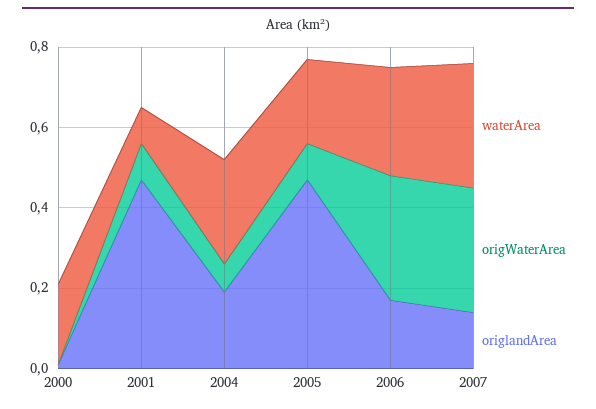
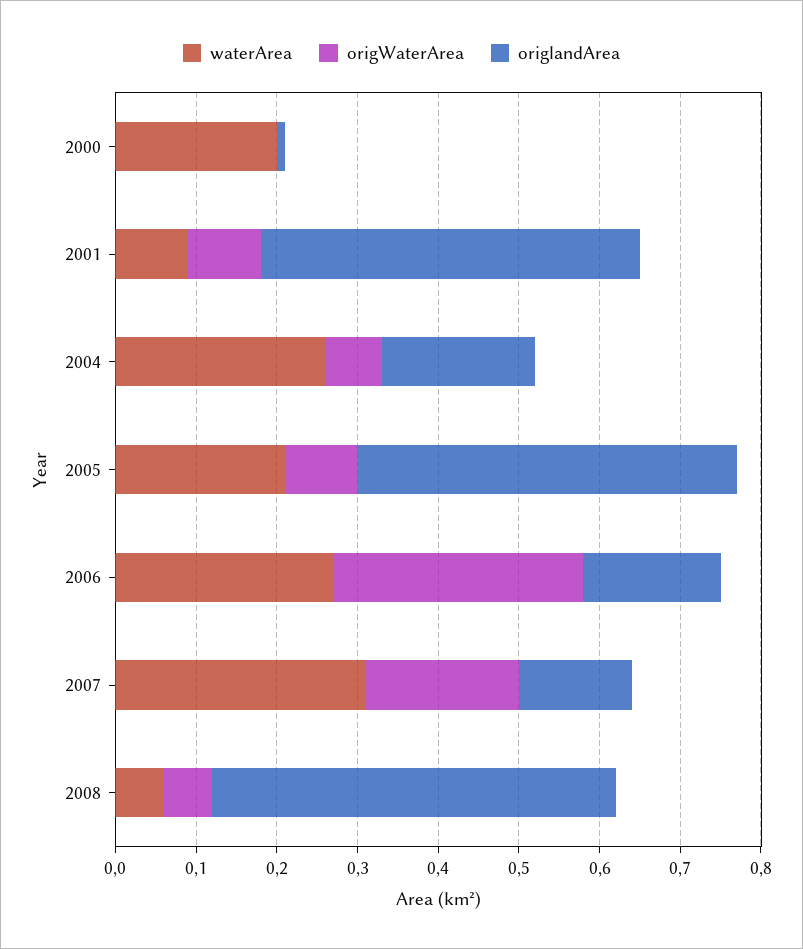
origWaterArea, 2007: 0.3 -> 0.19
waterArea, 2008: none -> 0.06
origWaterArea, 2008: none -> 0.06
origlandArea, 2008: none -> 0.5

